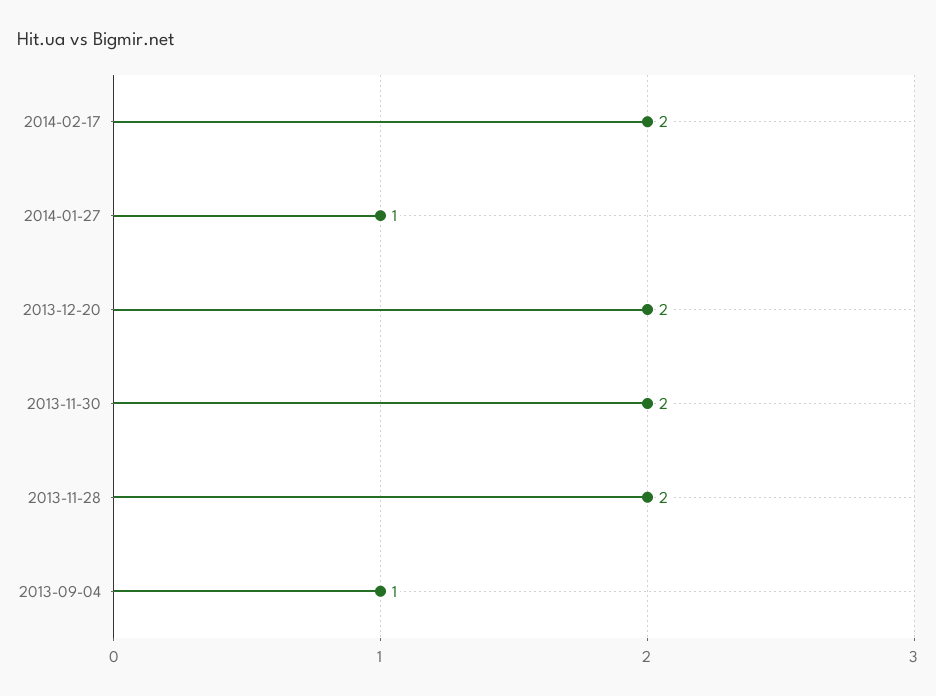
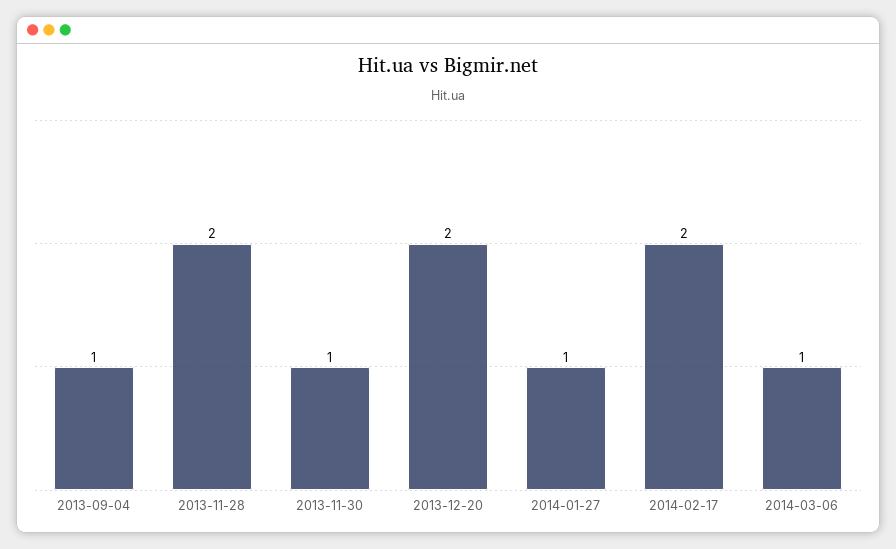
2013-11-30: 2 -> 1
2014-03-06: none -> 1

